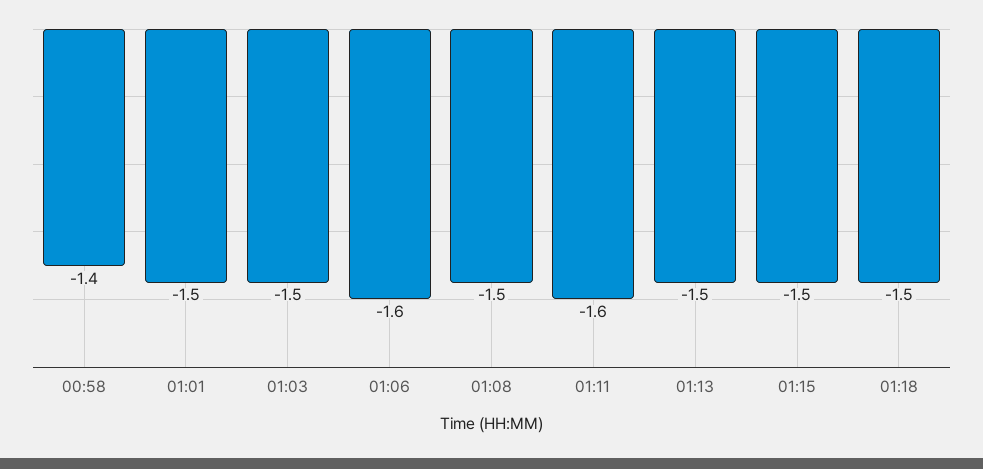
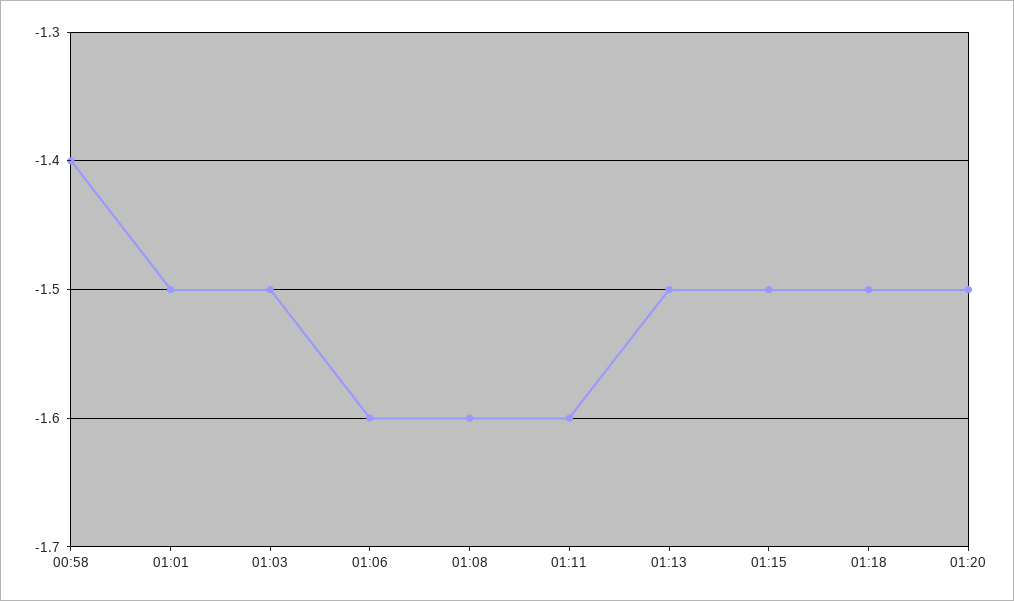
01:08: -1.5 -> -1.6
01:20: none -> -1.5

